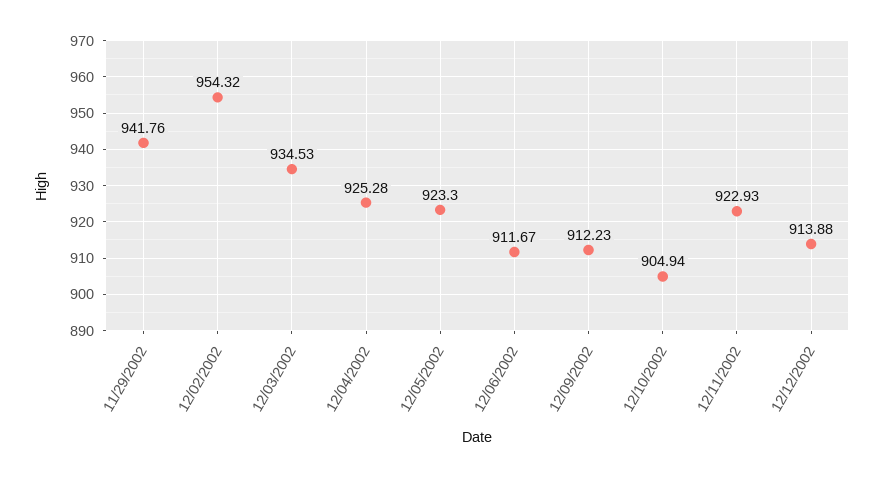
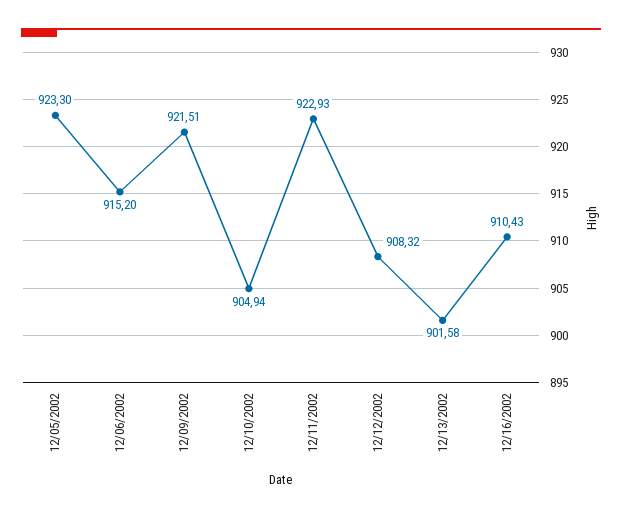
11/29/2002: 941.76 -> none
12/02/2002: 954.32 -> none
12/03/2002: 934.53 -> none
12/04/2002: 925.28 -> none
12/06/2002: 911.67 -> 915.2
12/09/2002: 912.23 -> 921.51
12/12/2002: 913.88 -> 908.32
12/13/2002: none -> 901.58
12/16/2002: none -> 910.43

